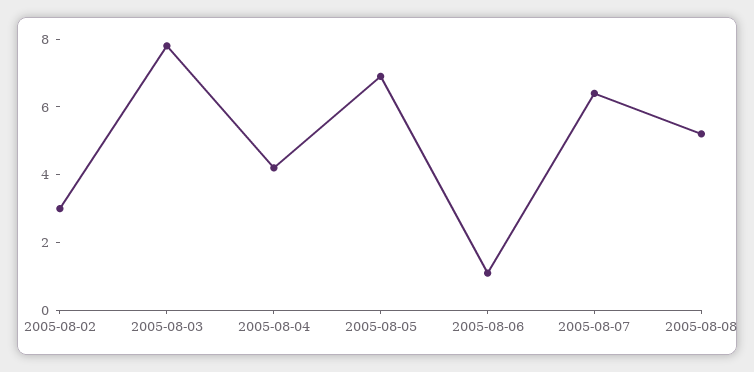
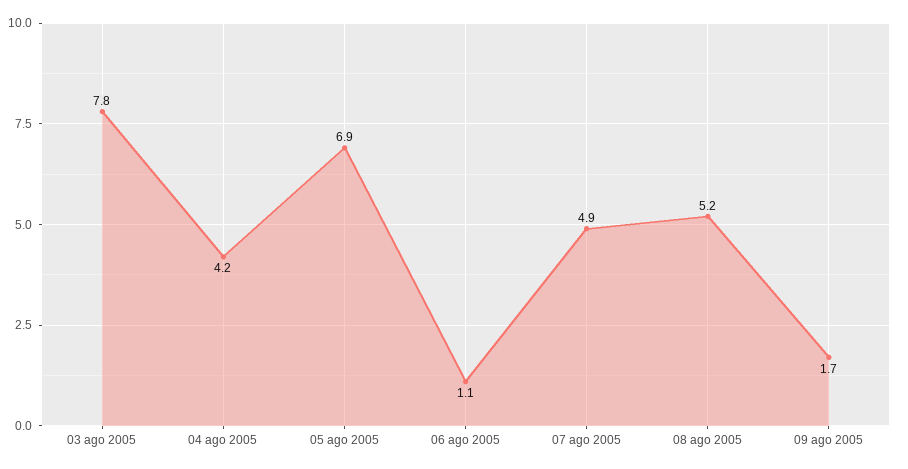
2005-08-02: 3 -> none
2005-08-07: 6.5 -> 4.9
09 ago 2005: none -> 1.7

